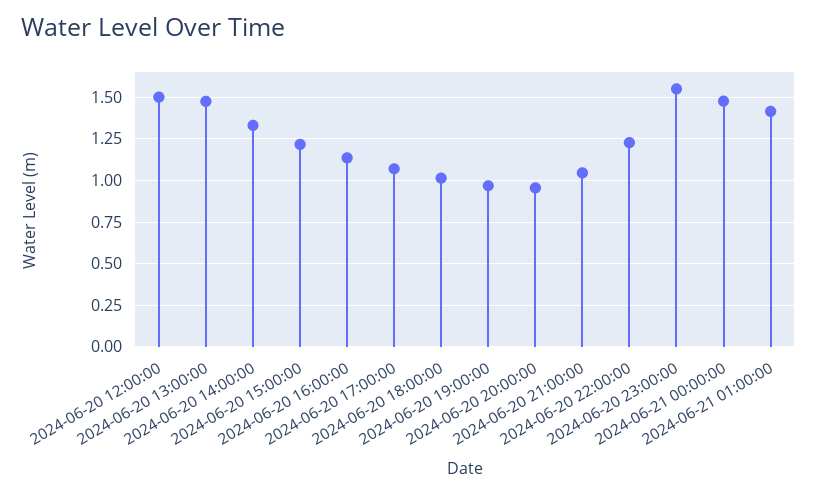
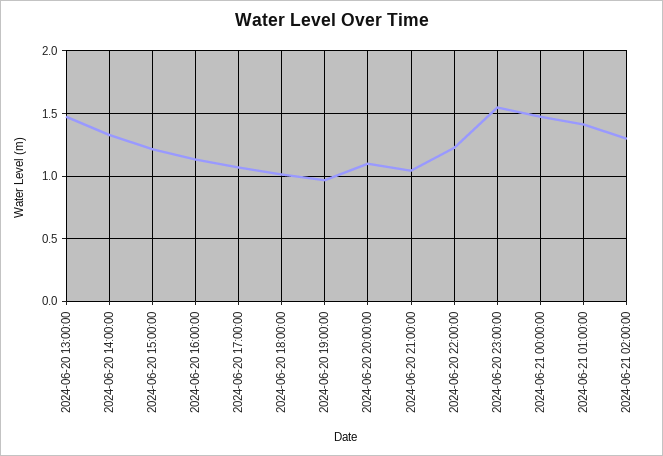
2024-06-20 12:00:00: 1.5 -> none
2024-06-20 20:00:00: 0.95 -> 1.1
2024-06-21 02:00:00: none -> 1.3

